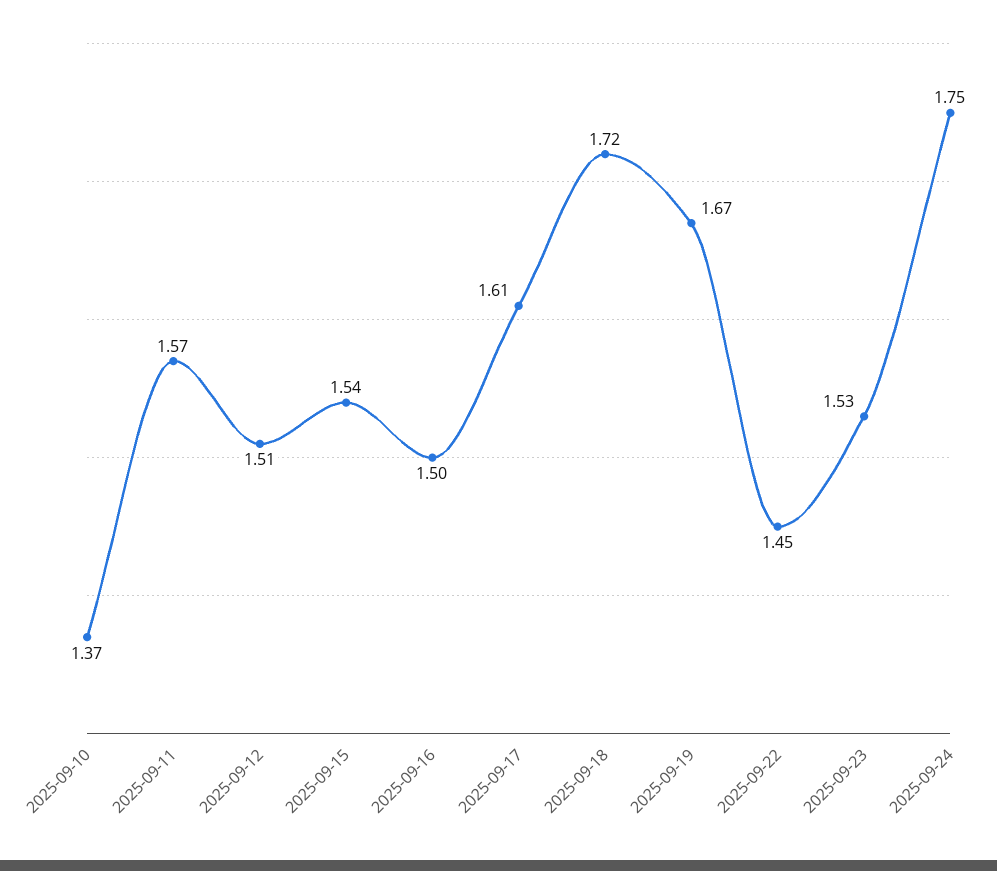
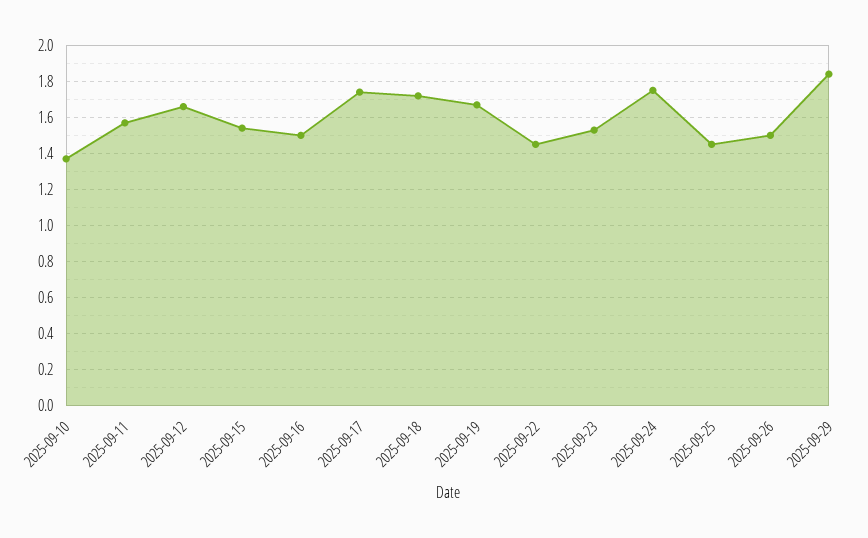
2025-09-12: 1.51 -> 1.65
2025-09-17: 1.61 -> 1.75
2025-09-25: none -> 1.45
2025-09-26: none -> 1.5
2025-09-29: none -> 1.85

